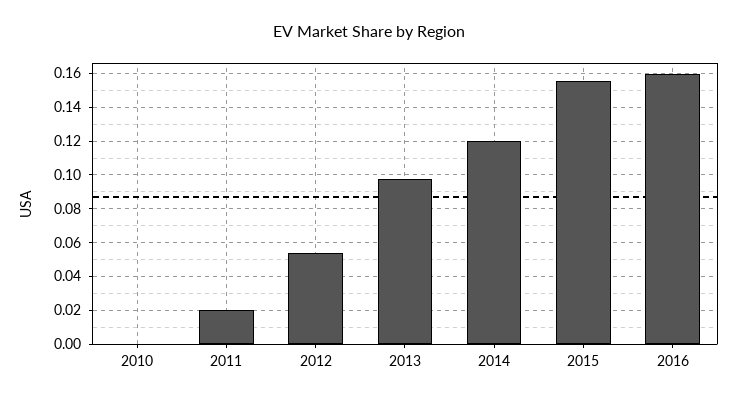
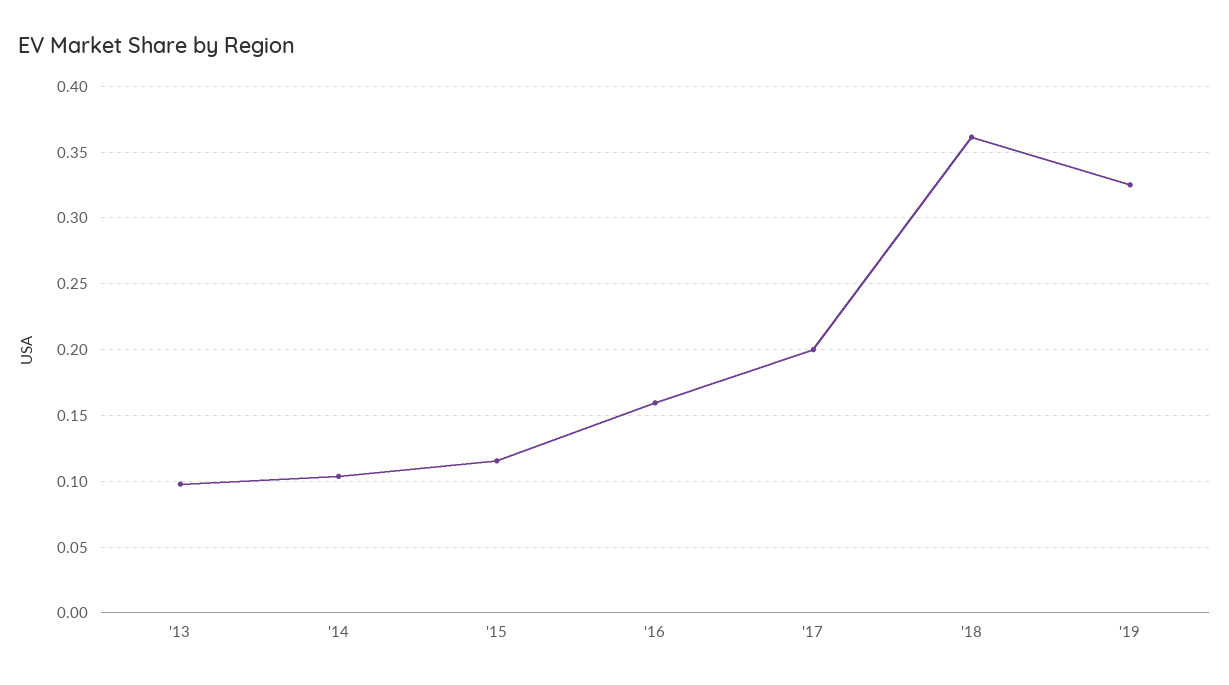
2010: 0 -> none
2011: 0.02 -> none
2012: 0.055 -> none
2014: 0.12 -> 0.105
2015: 0.155 -> 0.115
'17: none -> 0.2
'18: none -> 0.36
'19: none -> 0.325

